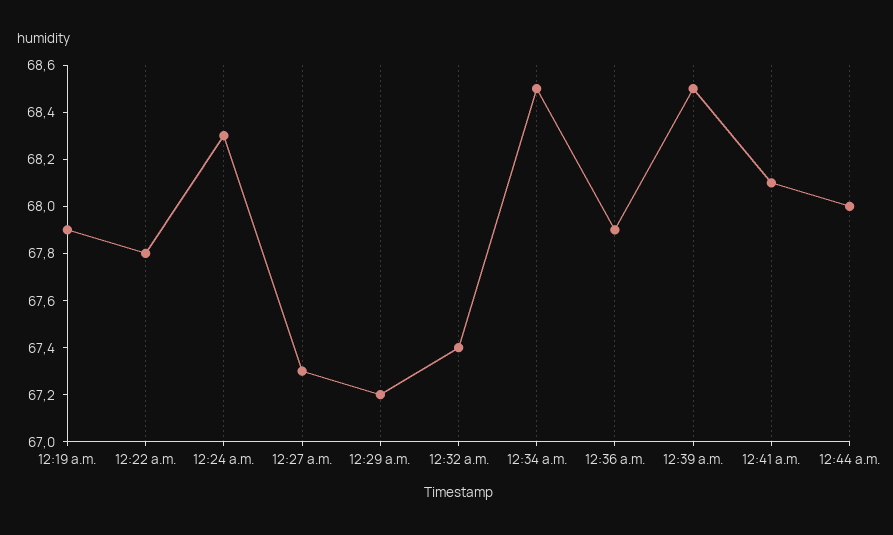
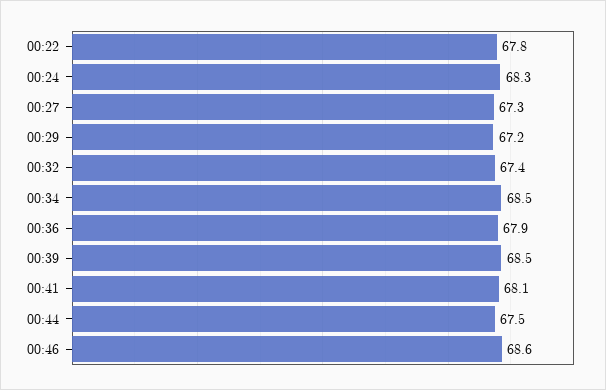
12:19 a.m.: 67.9 -> none
12:44 a.m.: 68 -> 67.5
00:46: none -> 68.6

